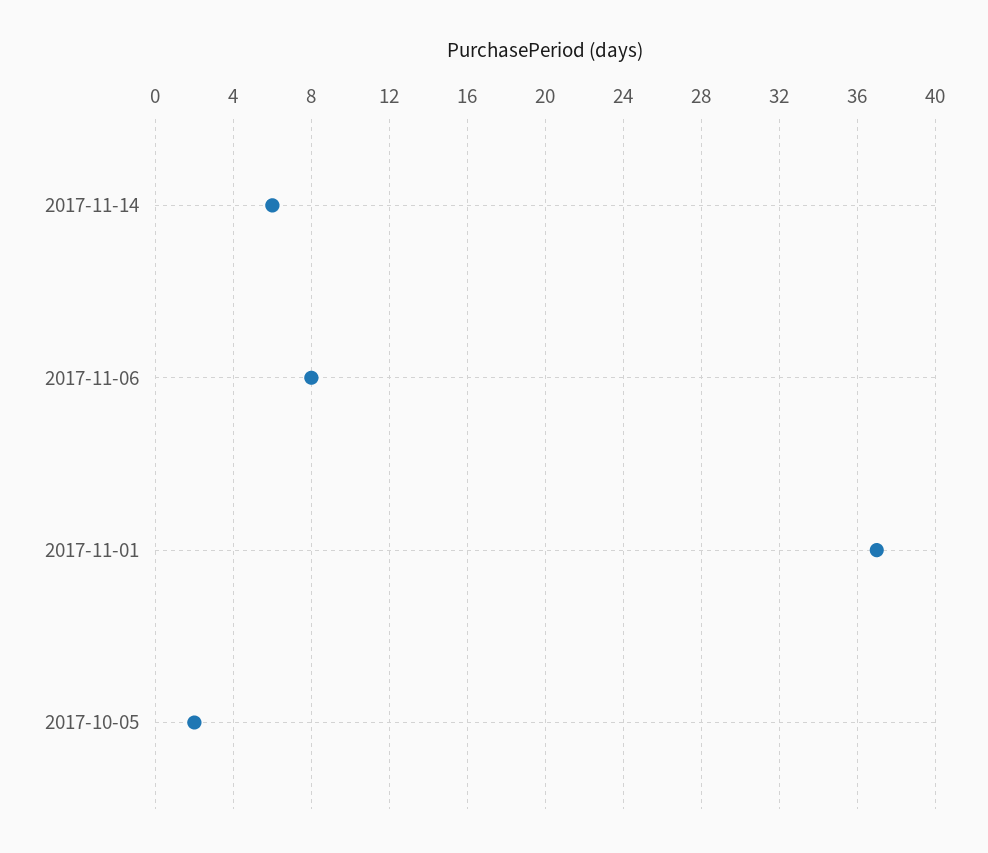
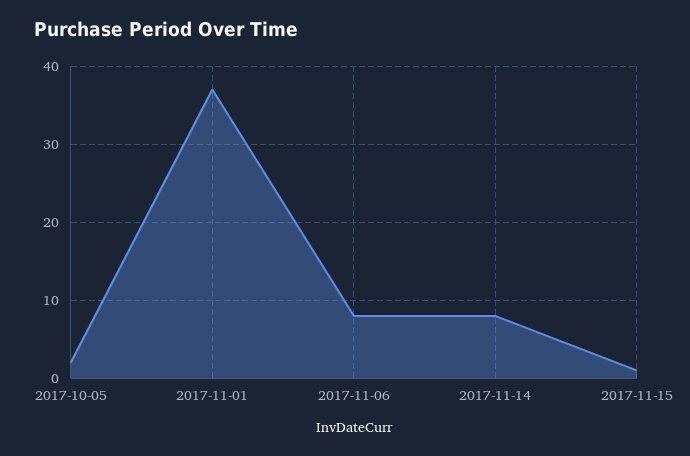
2017-11-14: 6 -> 8
2017-11-15: none -> 1

